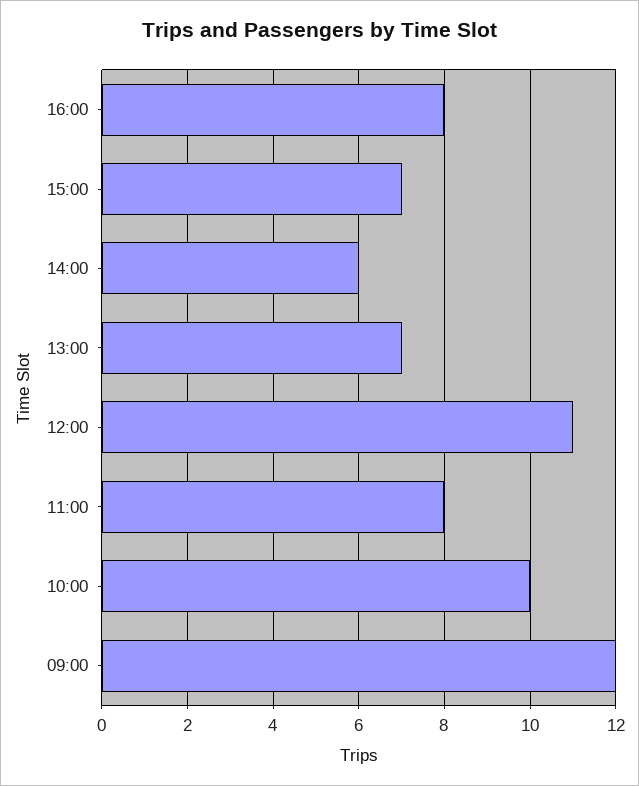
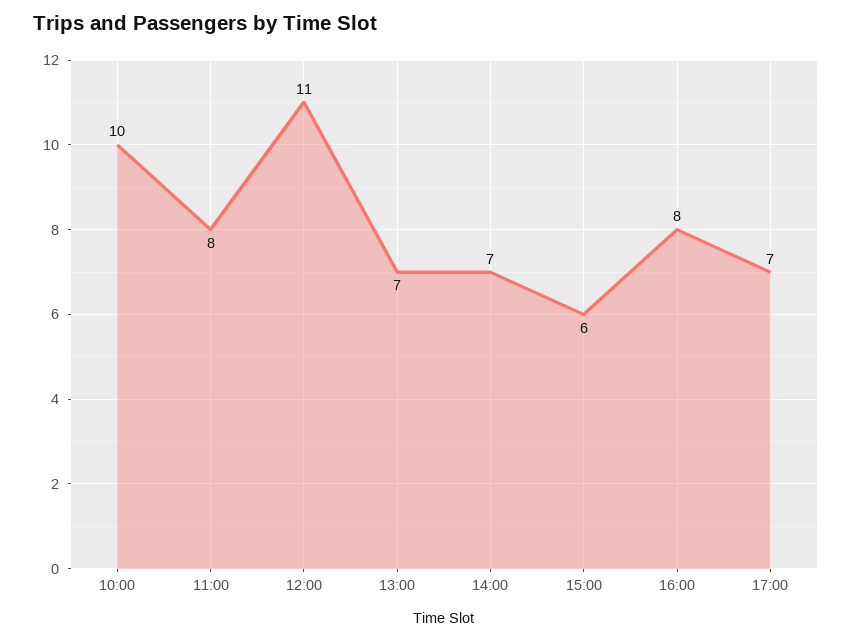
15:00: 7 -> 6
14:00: 6 -> 7
09:00: 12 -> none
17:00: none -> 7

